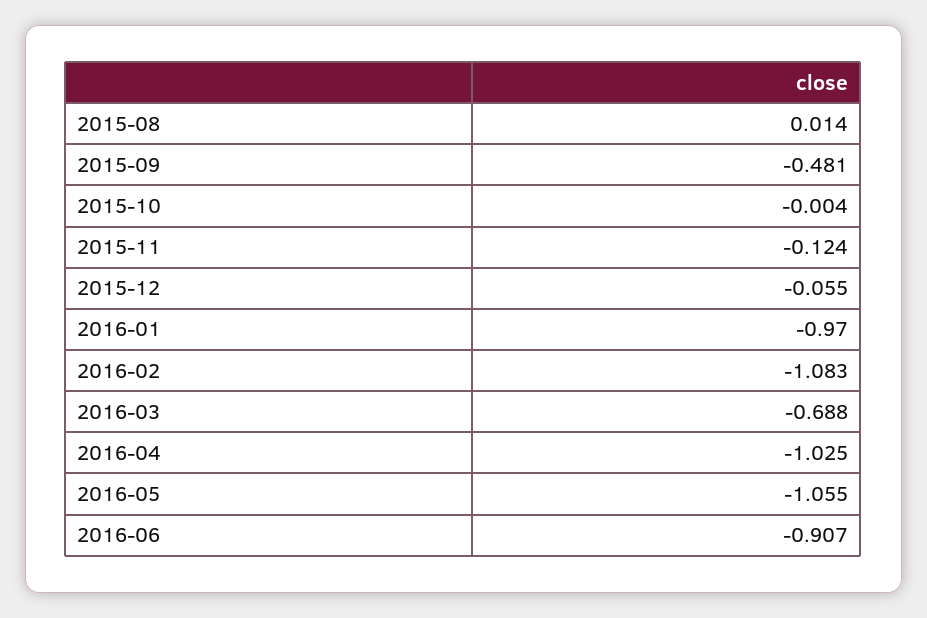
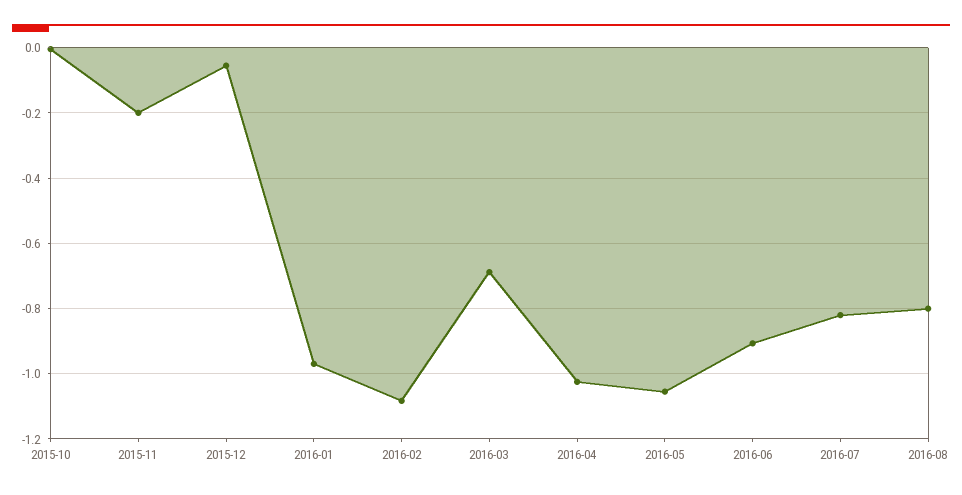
2015-08: 0.014 -> none
2015-09: -0.481 -> none
2015-11: -0.124 -> -0.2
2016-07: none -> -0.82
2016-08: none -> -0.8

